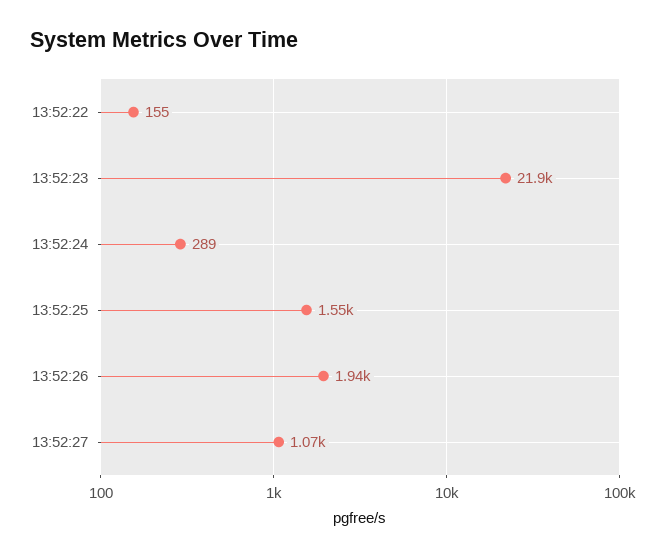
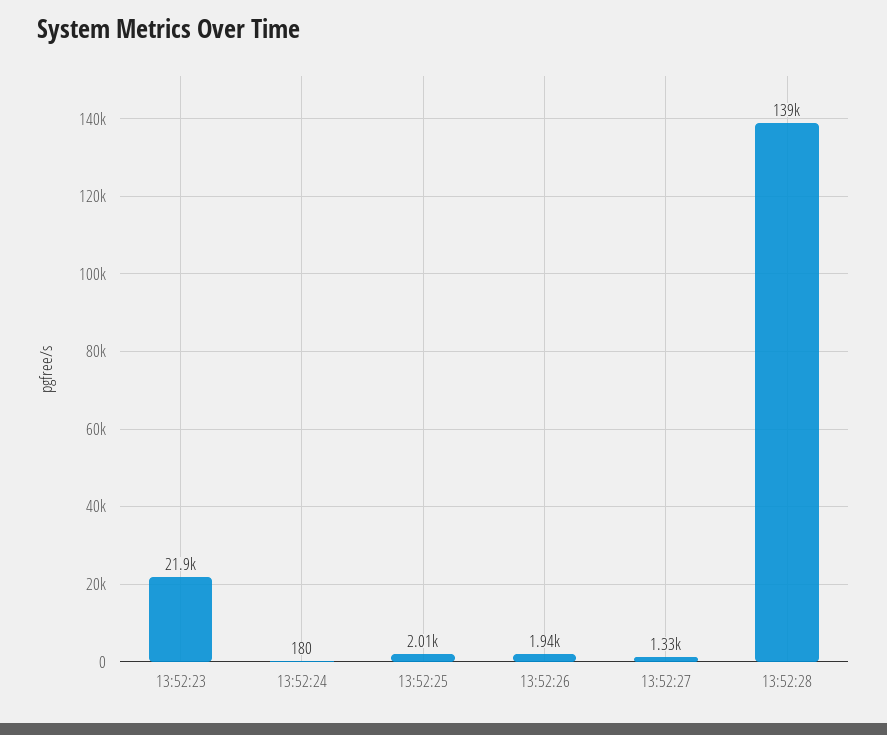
13:52:22: 155 -> none
13:52:24: 289 -> 180
13:52:25: 1550 -> 2010
13:52:27: 1070 -> 1330
13:52:28: none -> 139000

